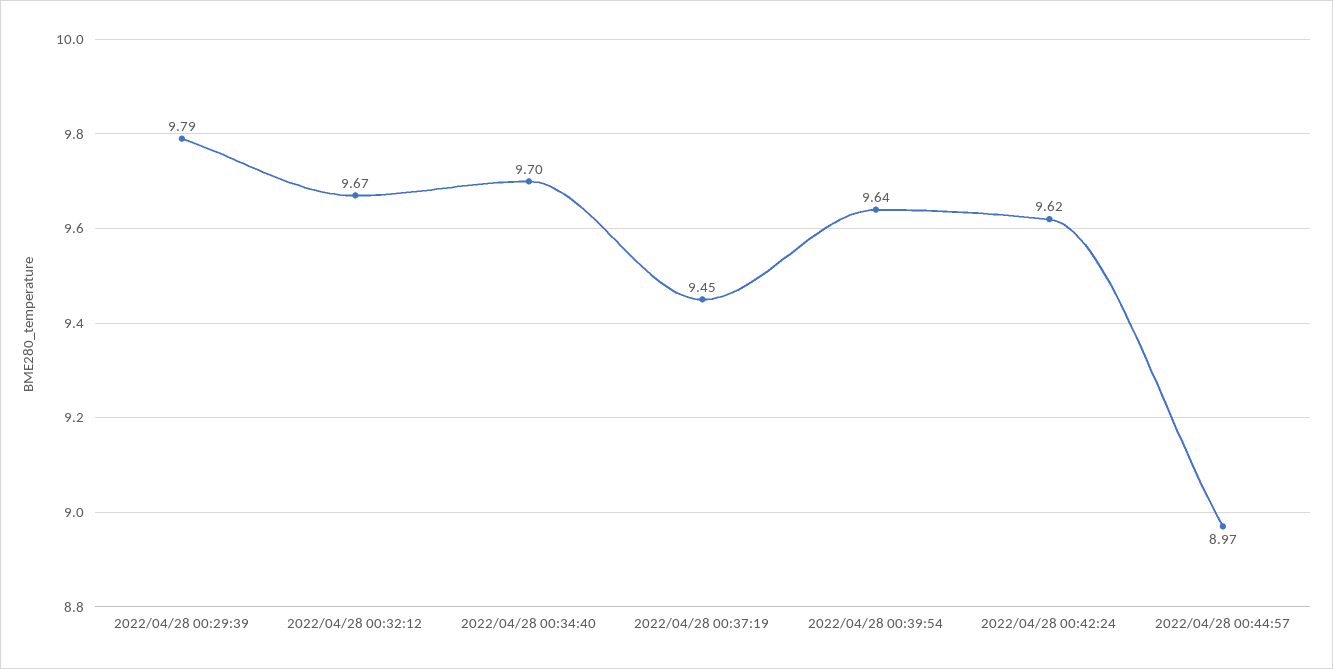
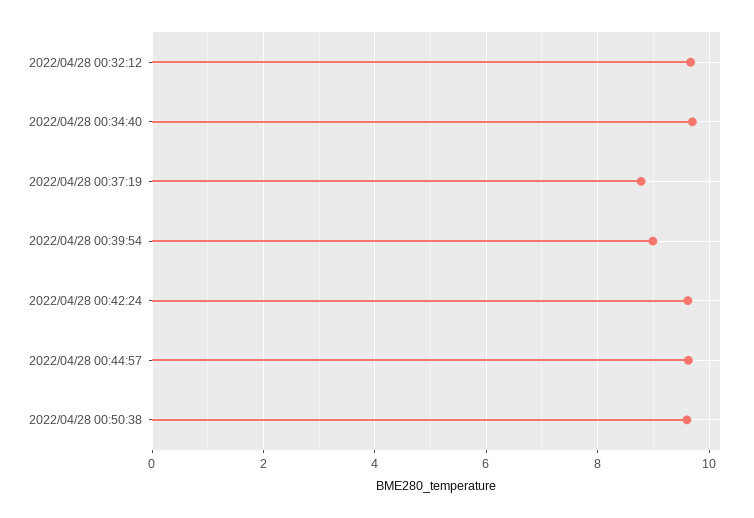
2022/04/28 00:29:39: 9.79 -> none
2022/04/28 00:37:19: 9.45 -> 8.8
2022/04/28 00:39:54: 9.64 -> 9
2022/04/28 00:44:57: 8.97 -> 9.6
2022/04/28 00:50:38: none -> 9.6

